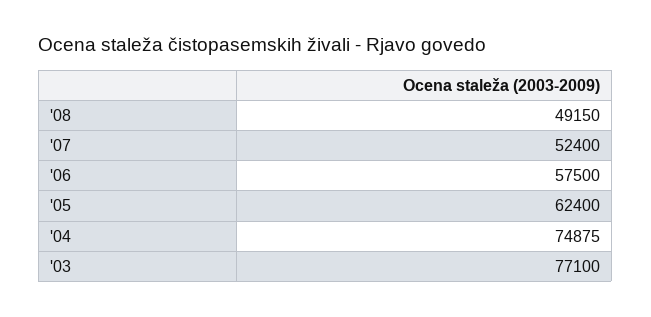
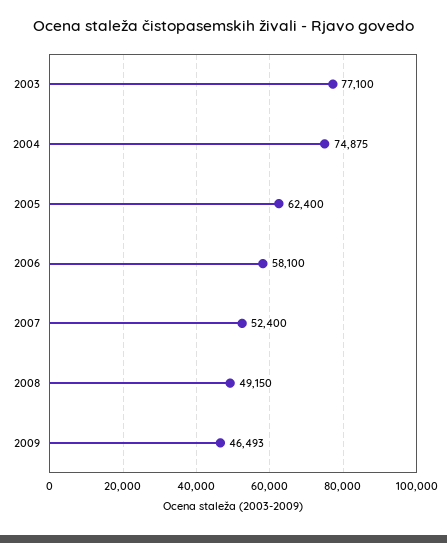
'06: 57500 -> 58100
2009: none -> 46493

